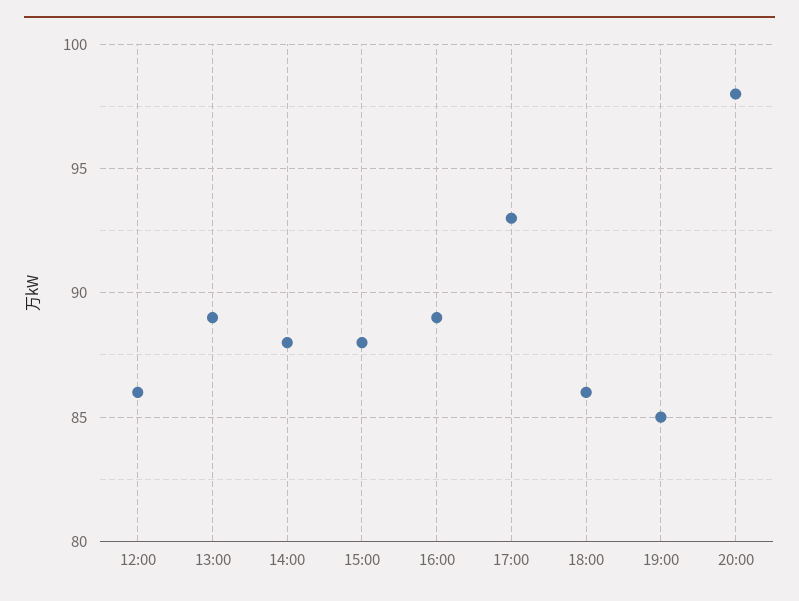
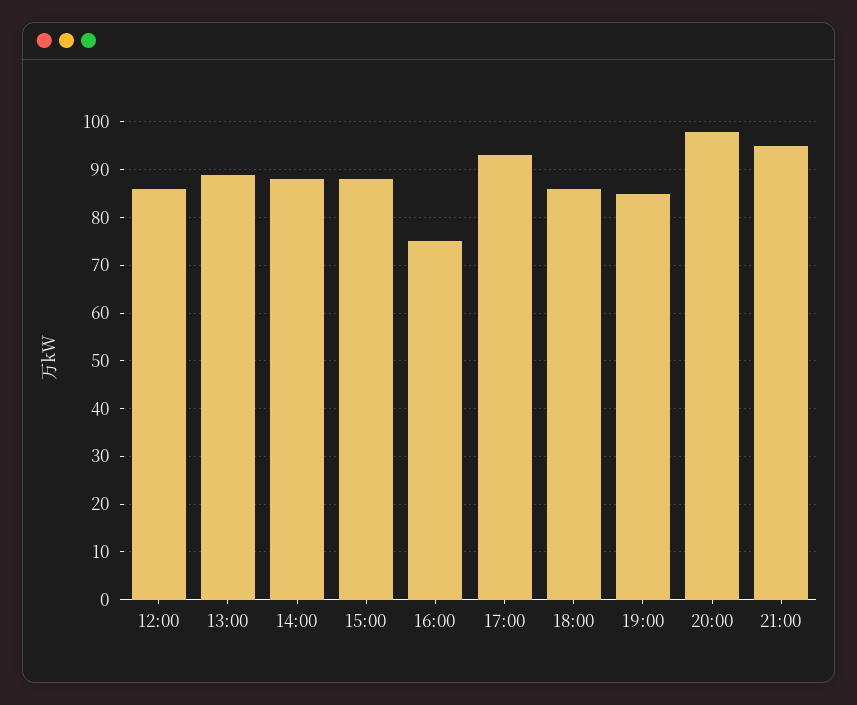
16:00: 89 -> 75
21:00: none -> 95

